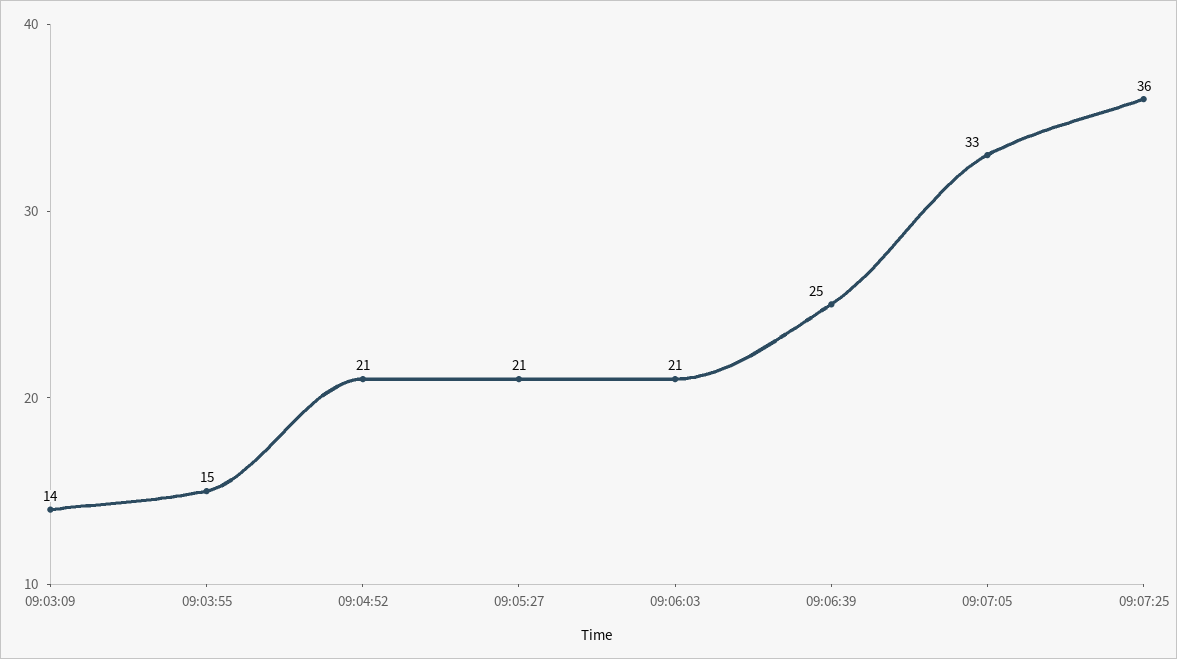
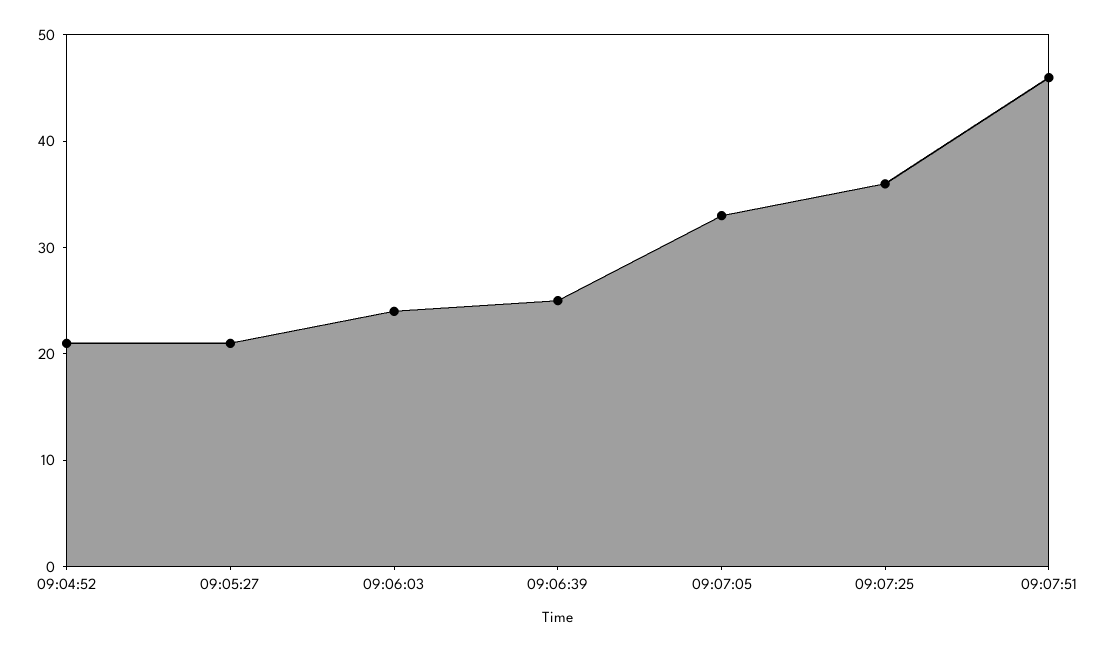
09:03:09: 14 -> none
09:03:55: 15 -> none
09:06:03: 21 -> 24
09:07:51: none -> 46

